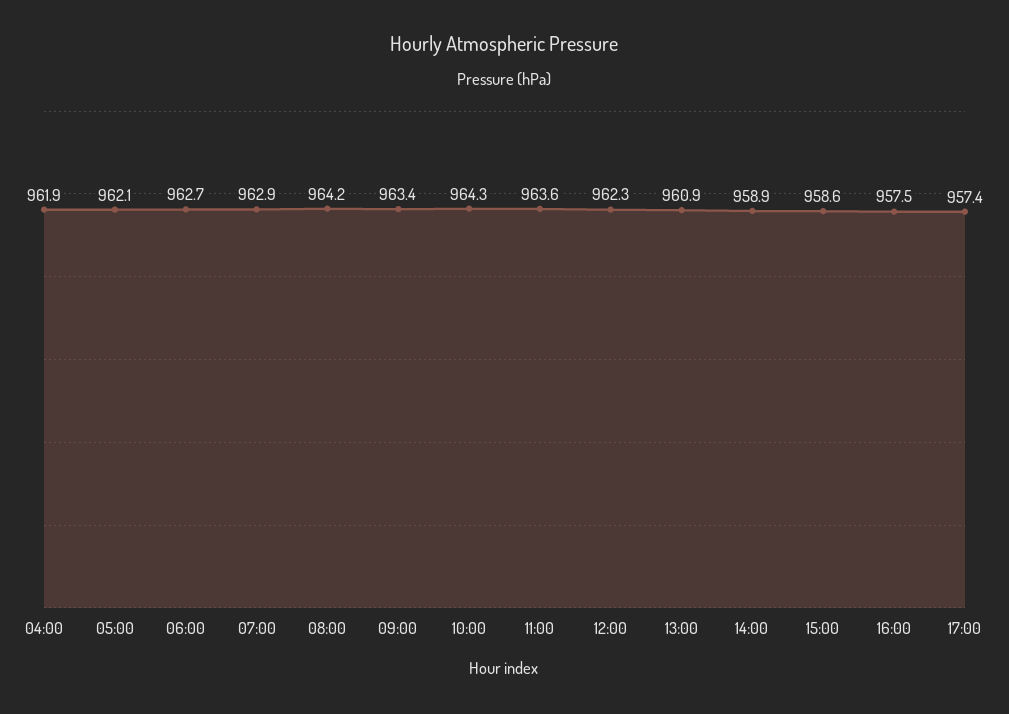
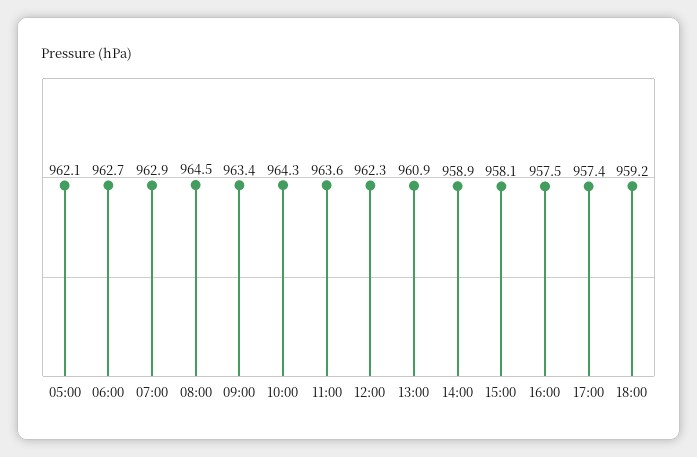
04:00: 961.9 -> none
08:00: 964.2 -> 964.5
15:00: 958.6 -> 958.1
18:00: none -> 959.2

